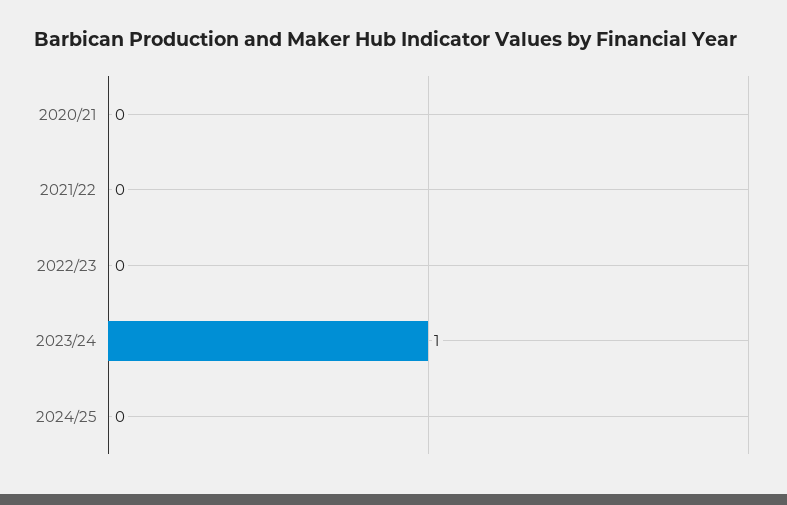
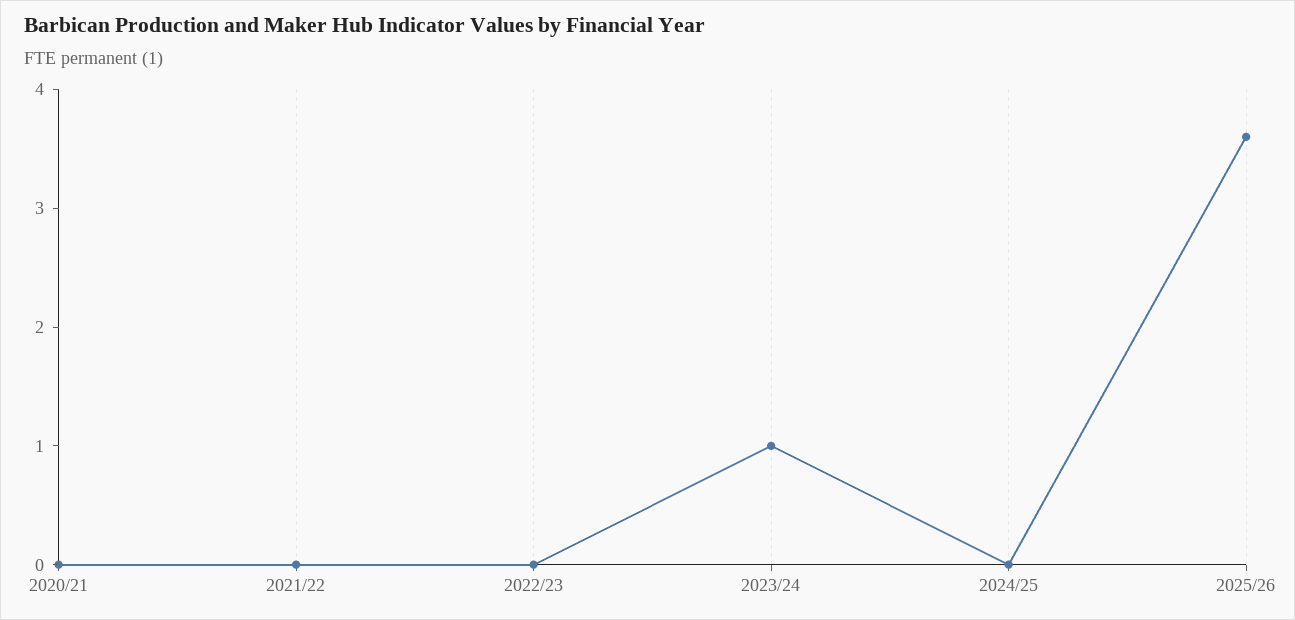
2025/26: none -> 3.6

